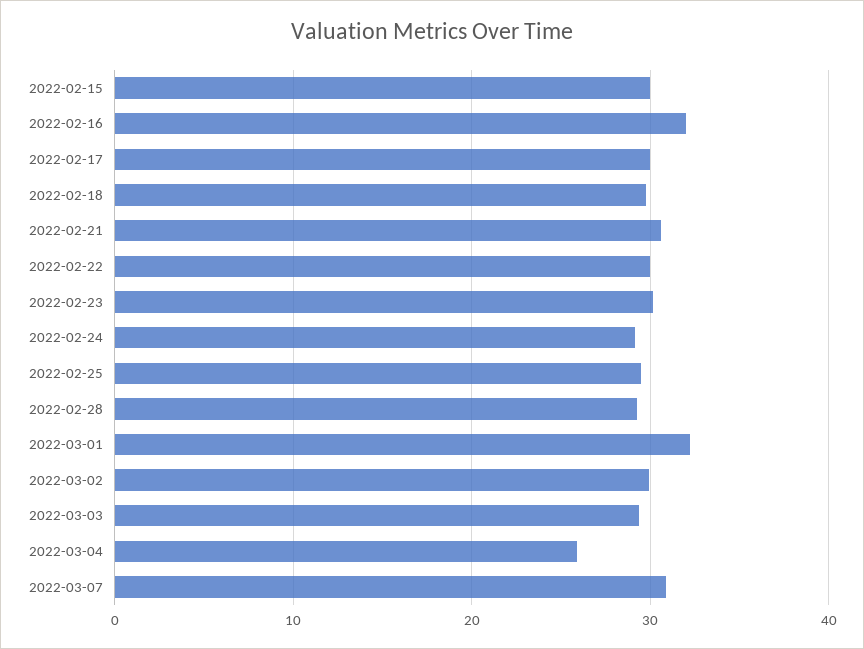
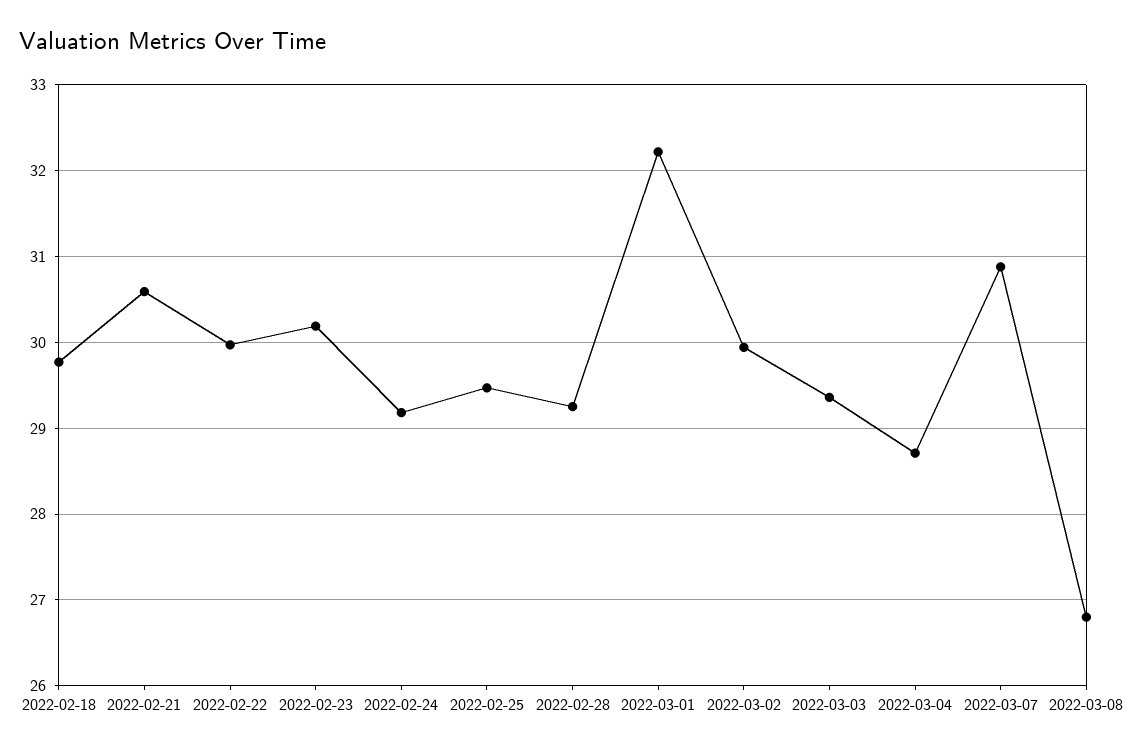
2022-02-15: 30 -> none
2022-02-16: 32 -> none
2022-02-17: 30 -> none
2022-03-04: 26 -> 28.7
2022-03-08: none -> 26.8

